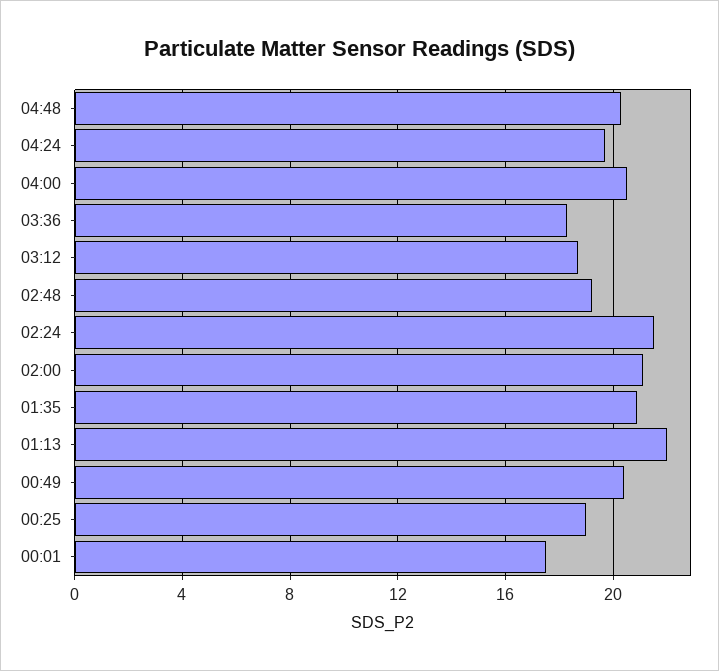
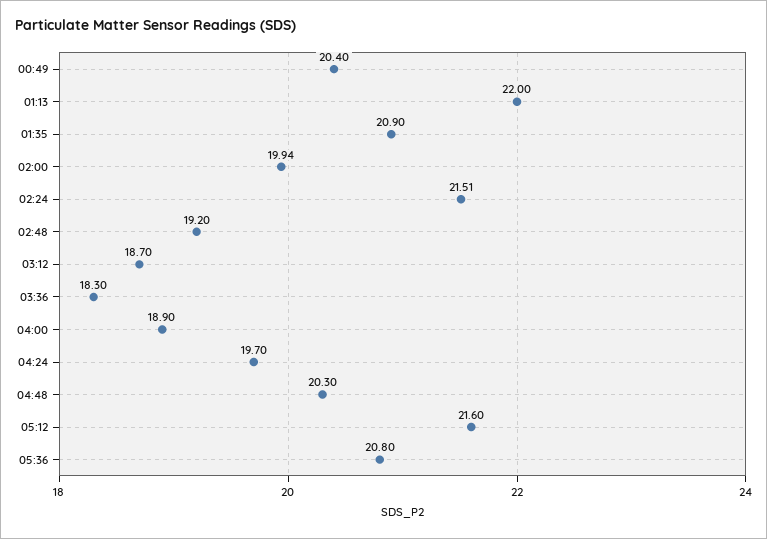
04:00: 20.5 -> 18.9
02:00: 21 -> 19.94
00:25: 19 -> none
00:01: 17.5 -> none
05:12: none -> 21.6
05:36: none -> 20.8

